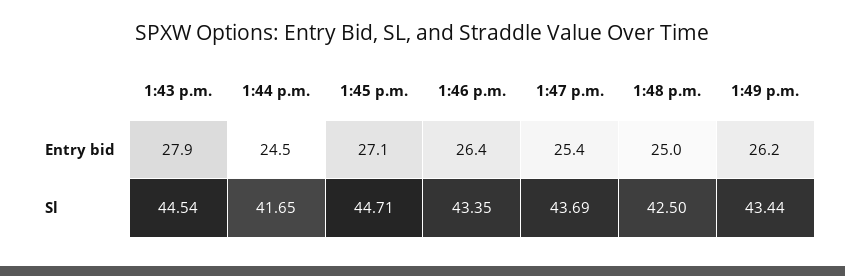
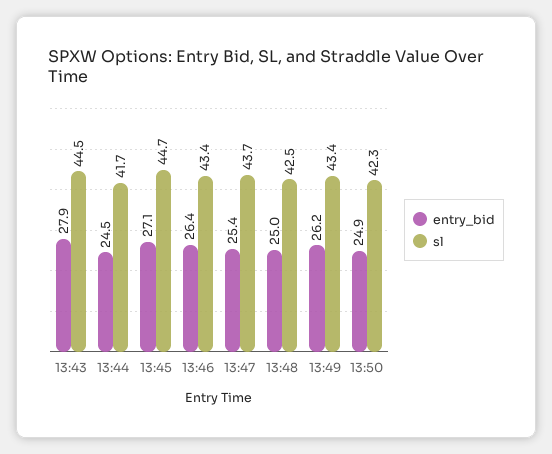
Entry bid, 13:50: none -> 24.9
Sl, 13:50: none -> 42.3

